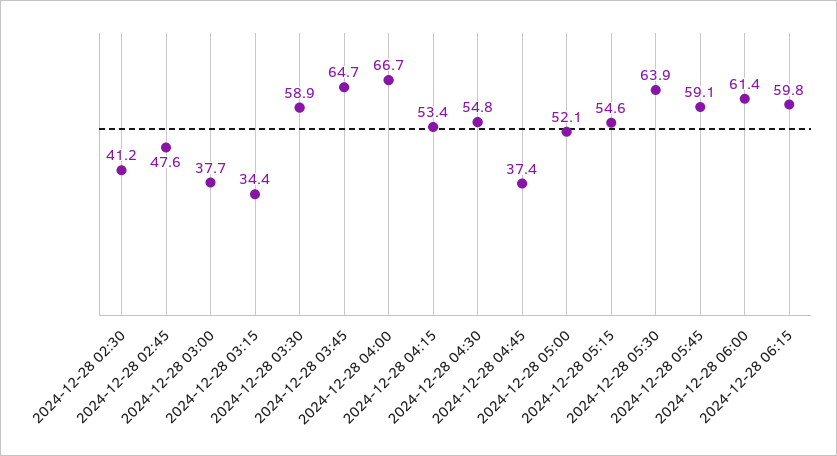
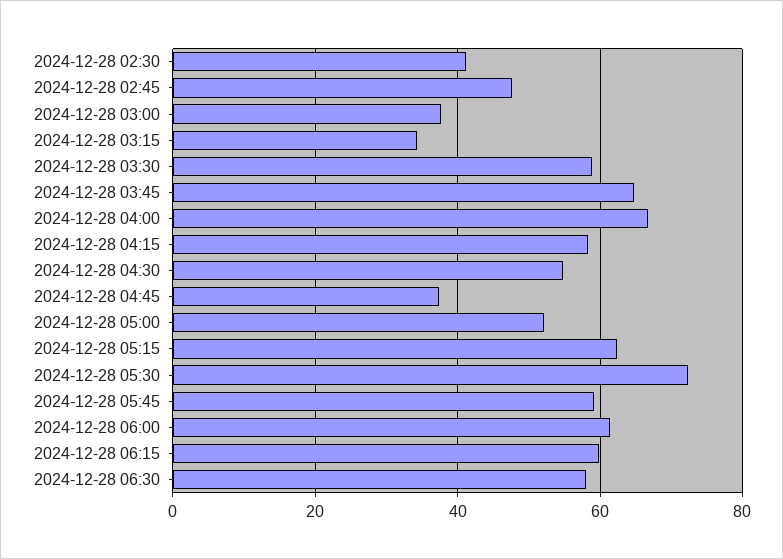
2024-12-28 04:15: 53.4 -> 58
2024-12-28 05:15: 54.6 -> 62
2024-12-28 05:30: 63.9 -> 72
2024-12-28 06:30: none -> 58

